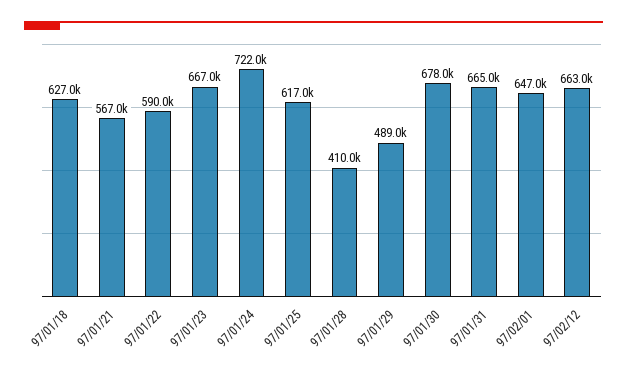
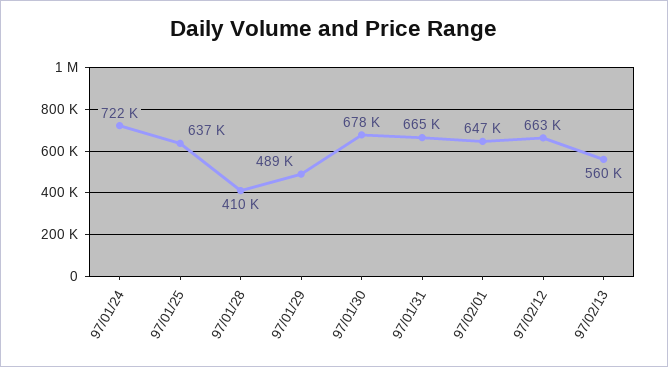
97/01/18: 627000 -> none
97/01/21: 567000 -> none
97/01/22: 590000 -> none
97/01/23: 667000 -> none
97/01/25: 617000 -> 637000
97/02/13: none -> 560000

